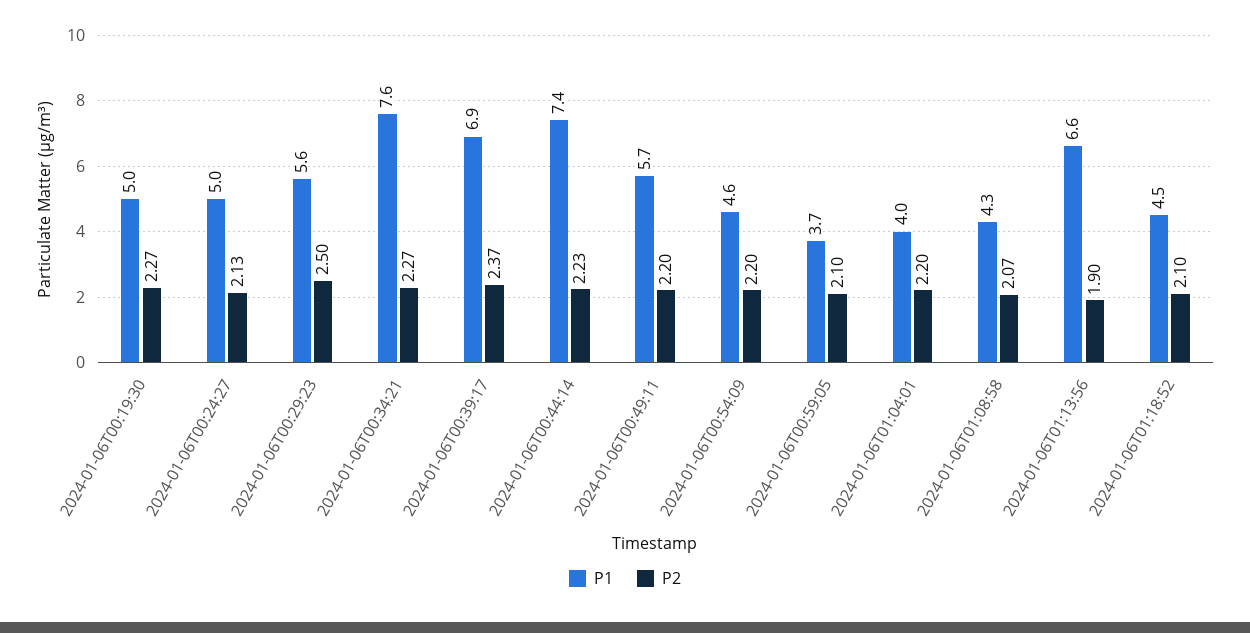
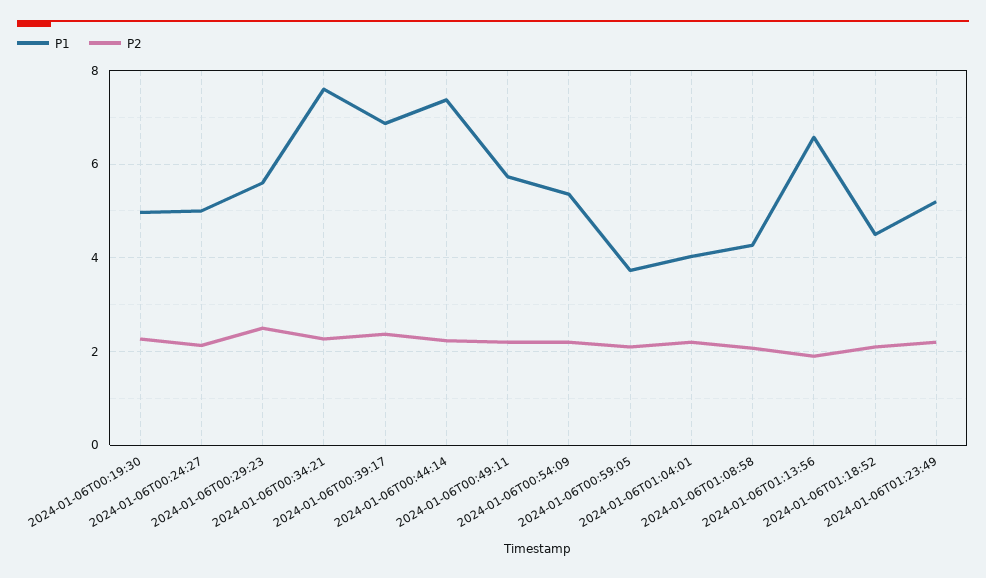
P1, 2024-01-06T00:54:09: 4.6 -> 5.4
P1, 2024-01-06T01:23:49: none -> 5.2
P2, 2024-01-06T01:23:49: none -> 2.2

